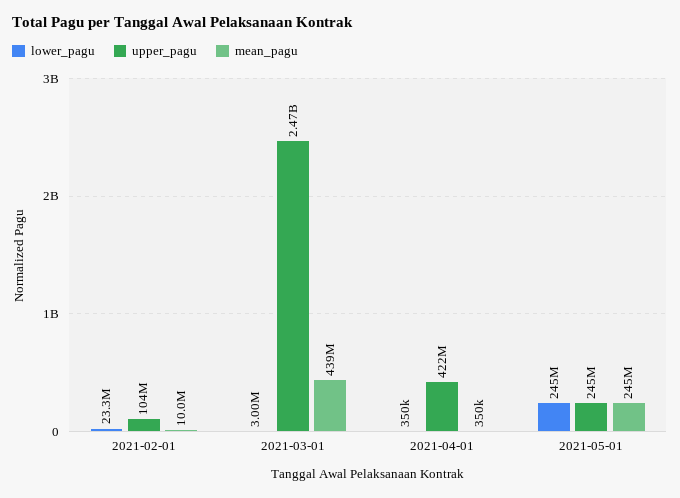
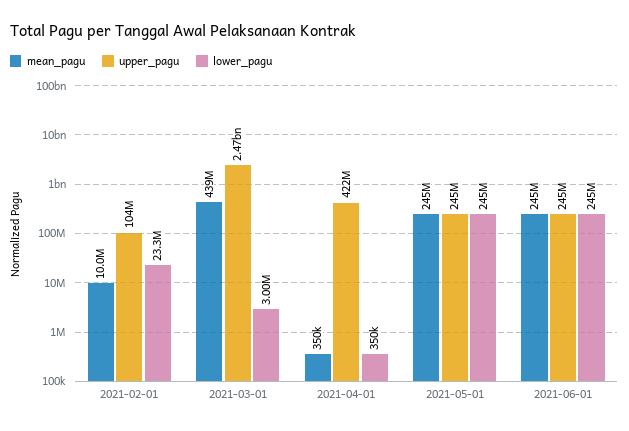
mean_pagu, 2021-06-01: none -> 245000000
upper_pagu, 2021-06-01: none -> 245000000
lower_pagu, 2021-06-01: none -> 245000000

